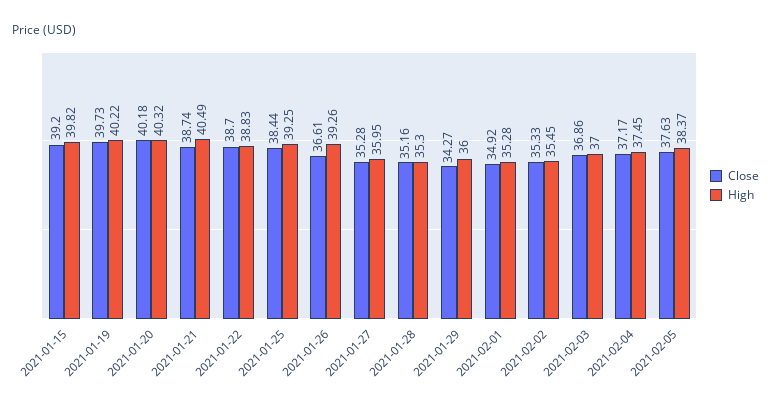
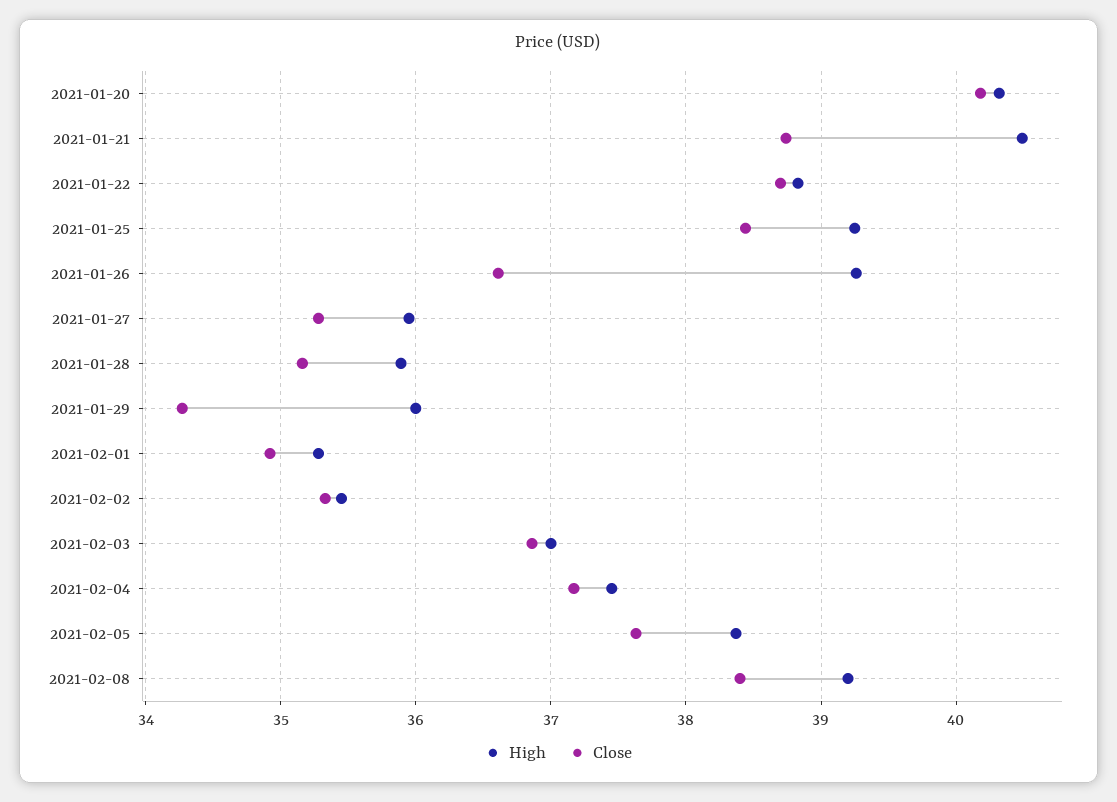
Close, 2021-01-15: 39.2 -> none
High, 2021-01-15: 39.82 -> none
Close, 2021-01-19: 39.73 -> none
High, 2021-01-19: 40.22 -> none
High, 2021-01-28: 35.3 -> 35.9
High, 2021-02-08: none -> 39.2
Close, 2021-02-08: none -> 38.4

